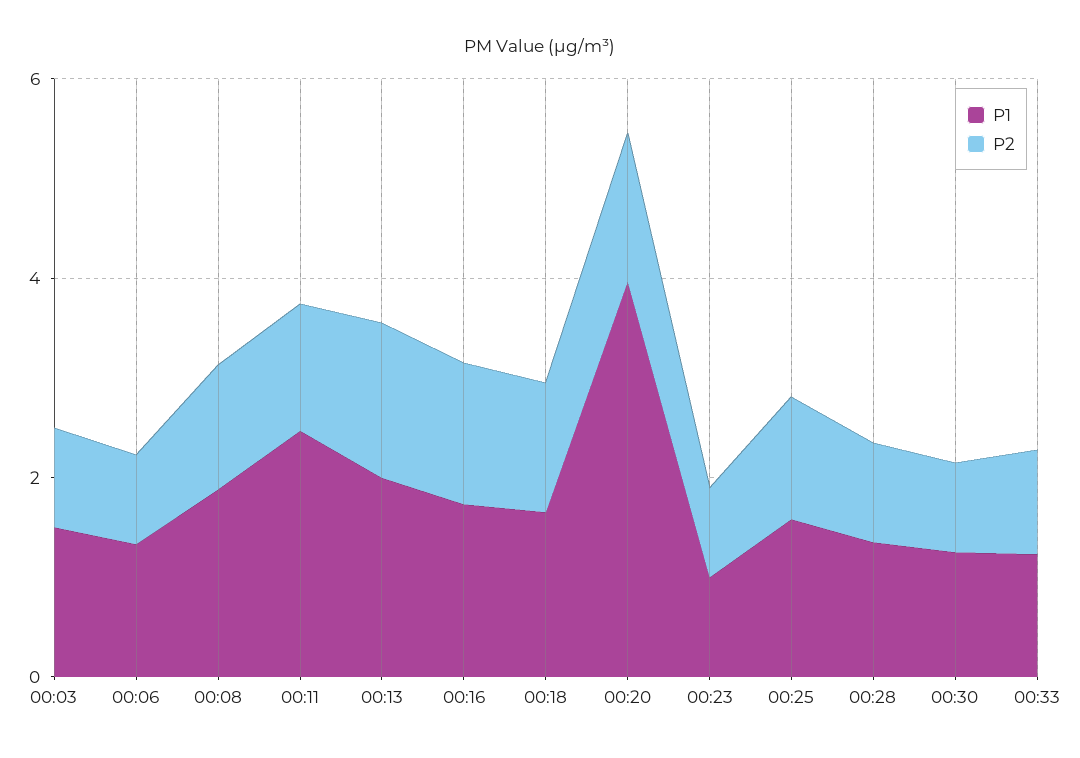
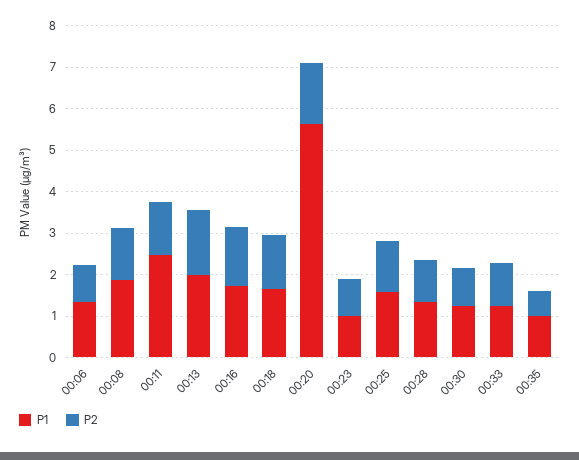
P1, 00:03: 1.5 -> none
P2, 00:03: 1 -> none
P1, 00:20: 4 -> 5.6
P1, 00:35: none -> 1
P2, 00:35: none -> 0.6

